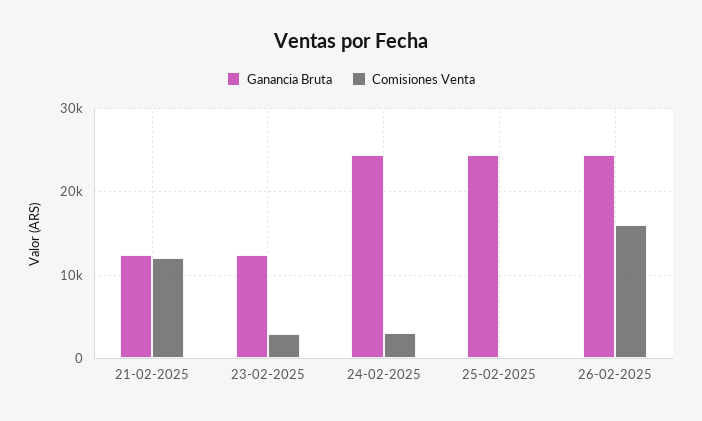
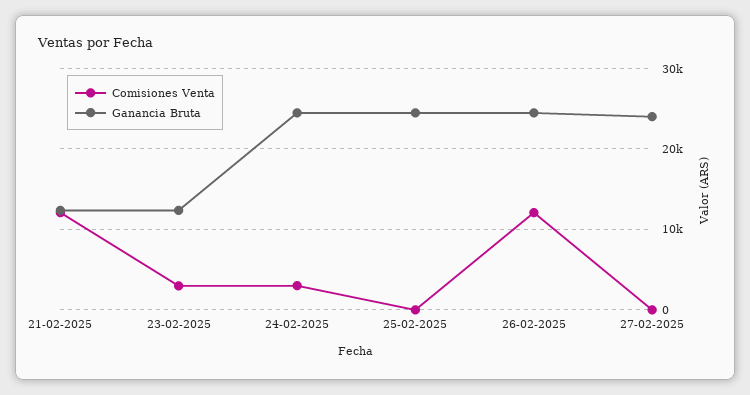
Comisiones Venta, 26-02-2025: 16000 -> 12000
Comisiones Venta, 27-02-2025: none -> 0
Ganancia Bruta, 27-02-2025: none -> 24000

